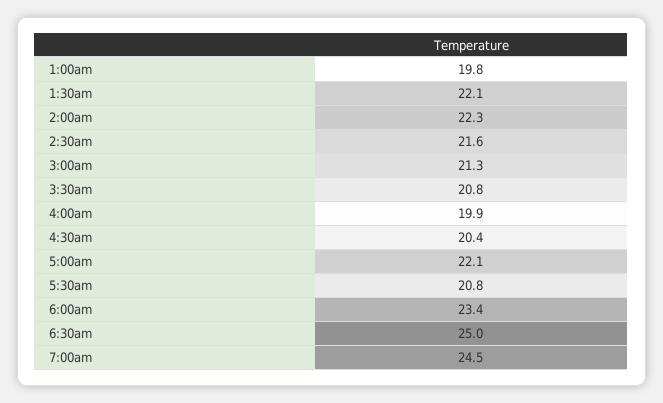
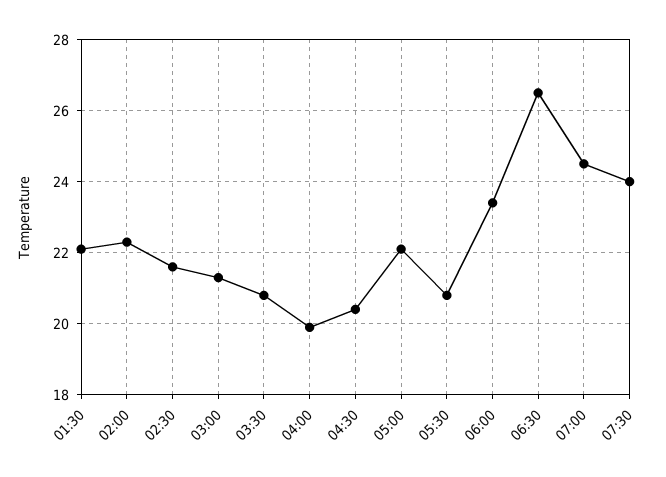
1:00am: 19.8 -> none
6:30am: 25 -> 26.5
07:30: none -> 24

